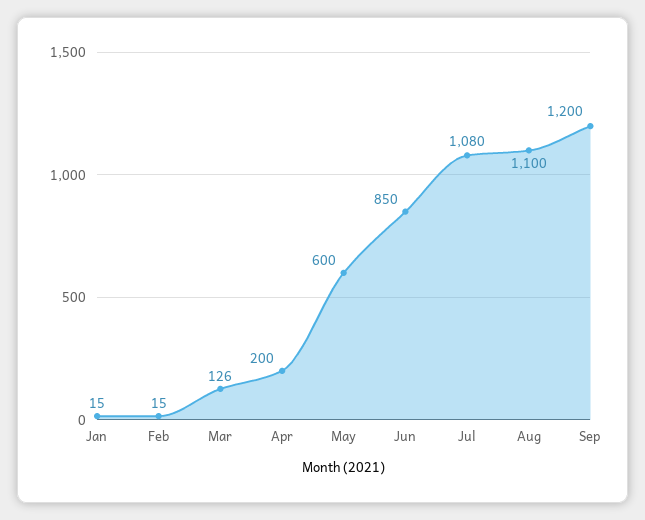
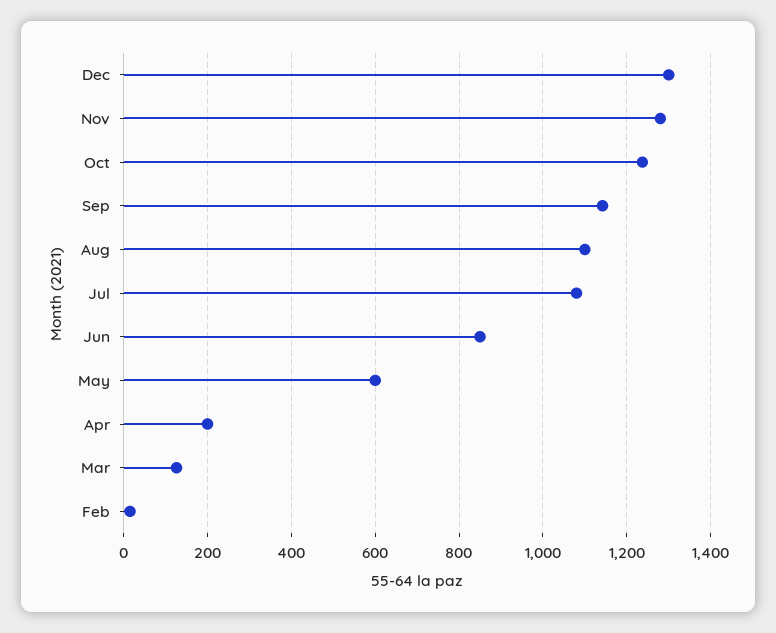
Jan: 15 -> none
Sep: 1200 -> 1140
Dec: none -> 1300
Nov: none -> 1280
Oct: none -> 1240

